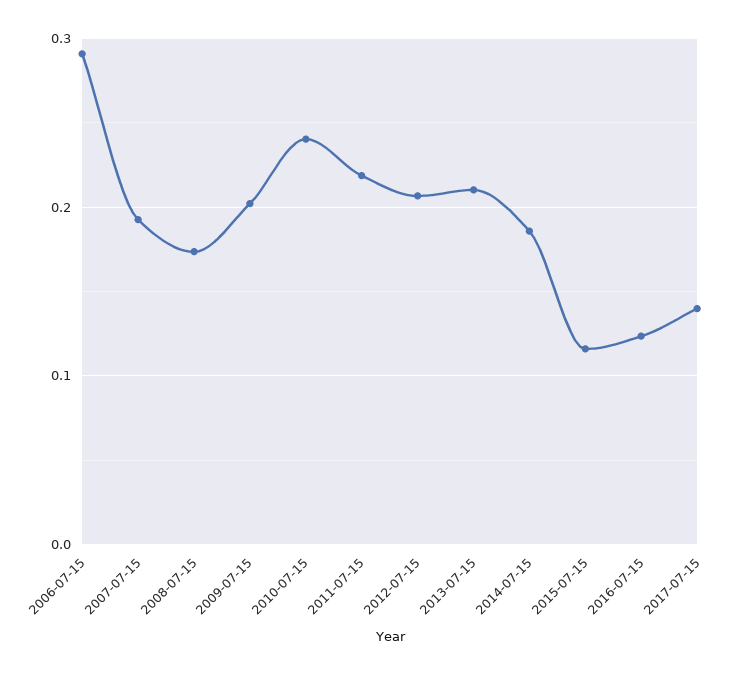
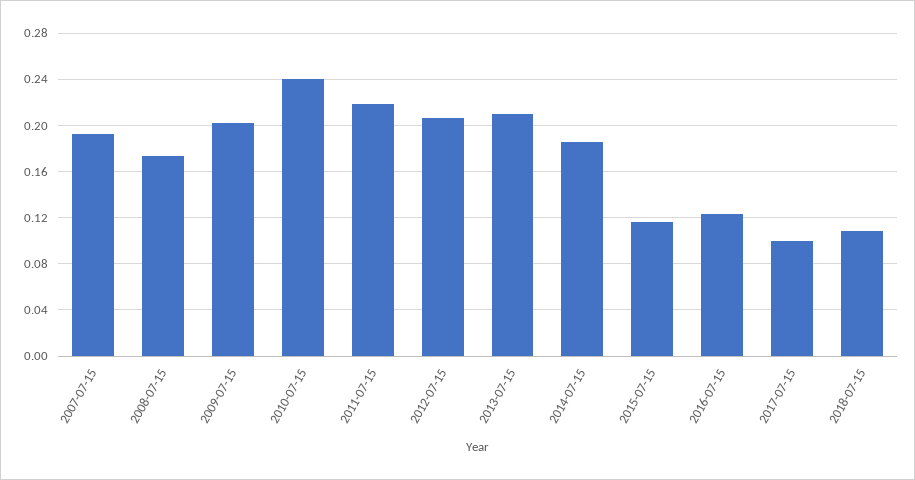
2006-07-15: 0.29 -> none
2017-07-15: 0.14 -> 0.1
2018-07-15: none -> 0.11

